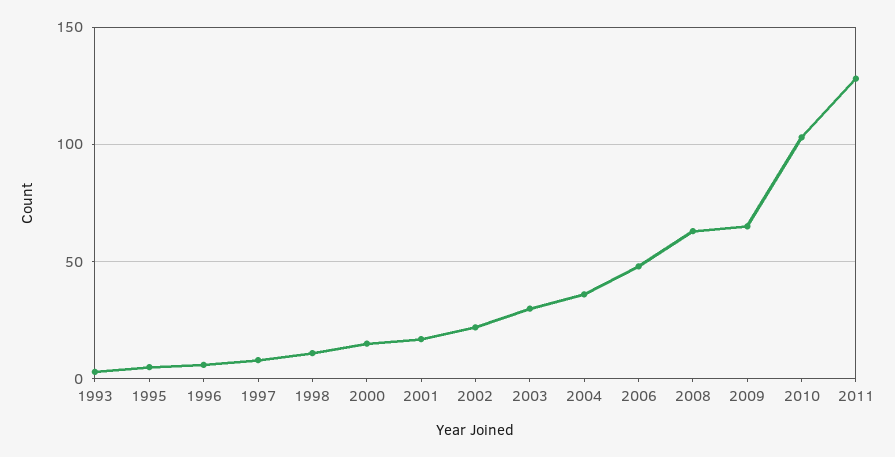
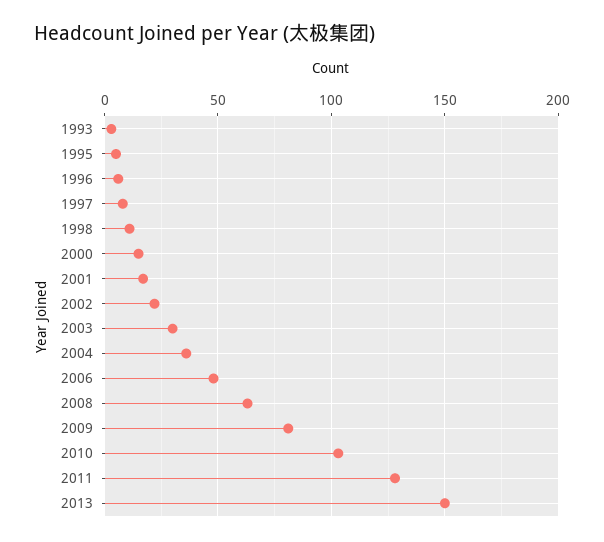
2009: 65 -> 80
2013: none -> 150

